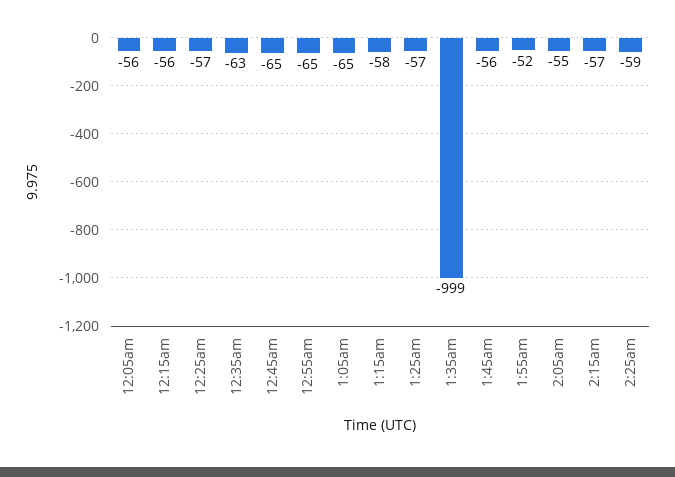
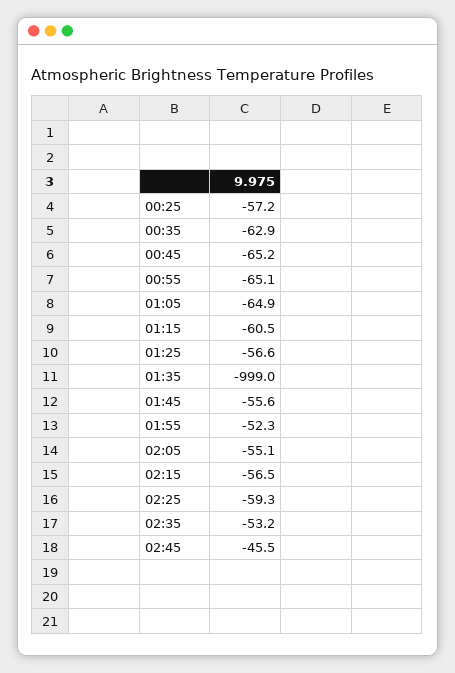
12:05am: -56 -> none
12:15am: -56 -> none
1:15am: -58 -> -60.5
02:35: none -> -53.2
02:45: none -> -45.5

